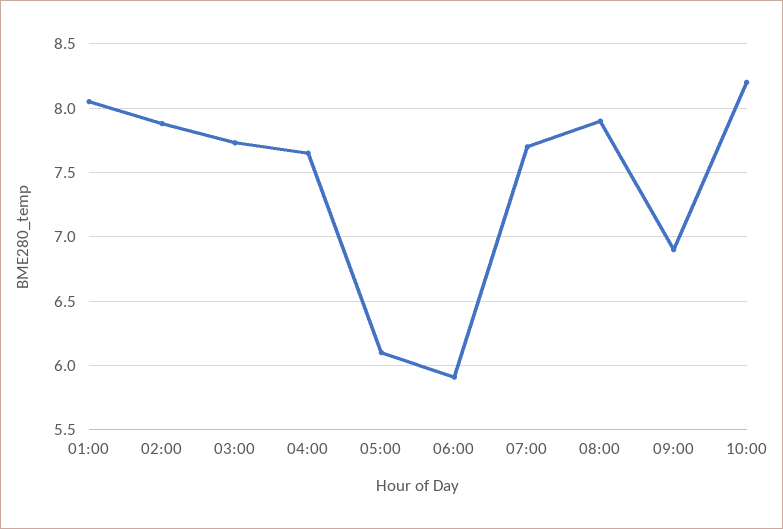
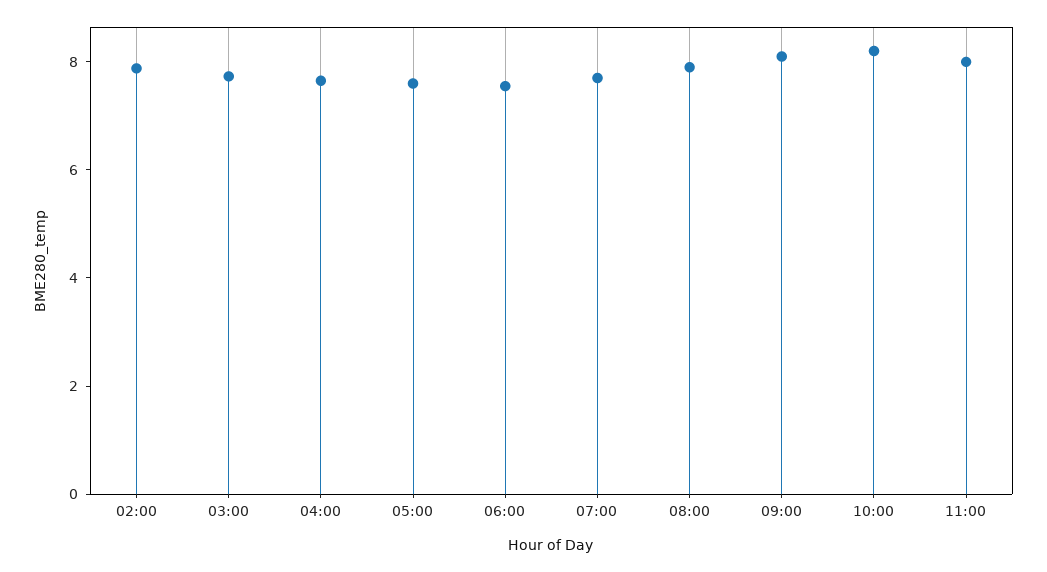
01:00: 8.05 -> none
05:00: 6.1 -> 7.5
06:00: 5.9 -> 7.5
09:00: 6.9 -> 8
11:00: none -> 8

